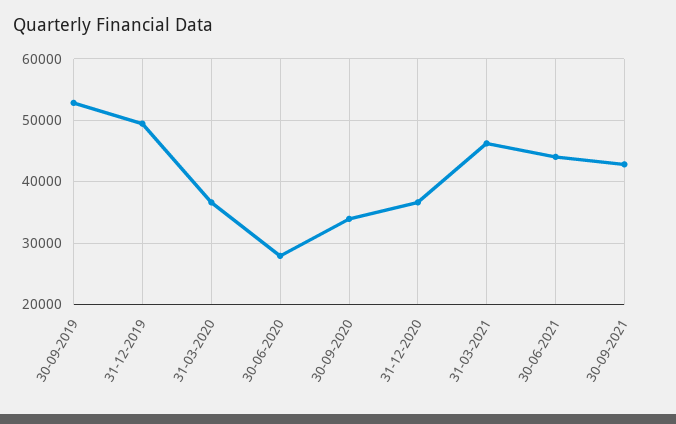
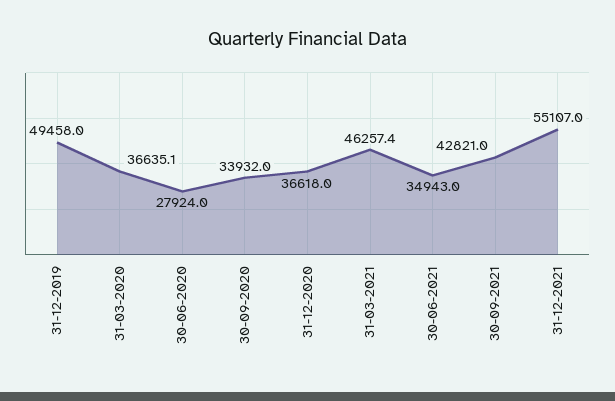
30-09-2019: 53000 -> none
30-06-2021: 44000 -> 34943
31-12-2021: none -> 55107

